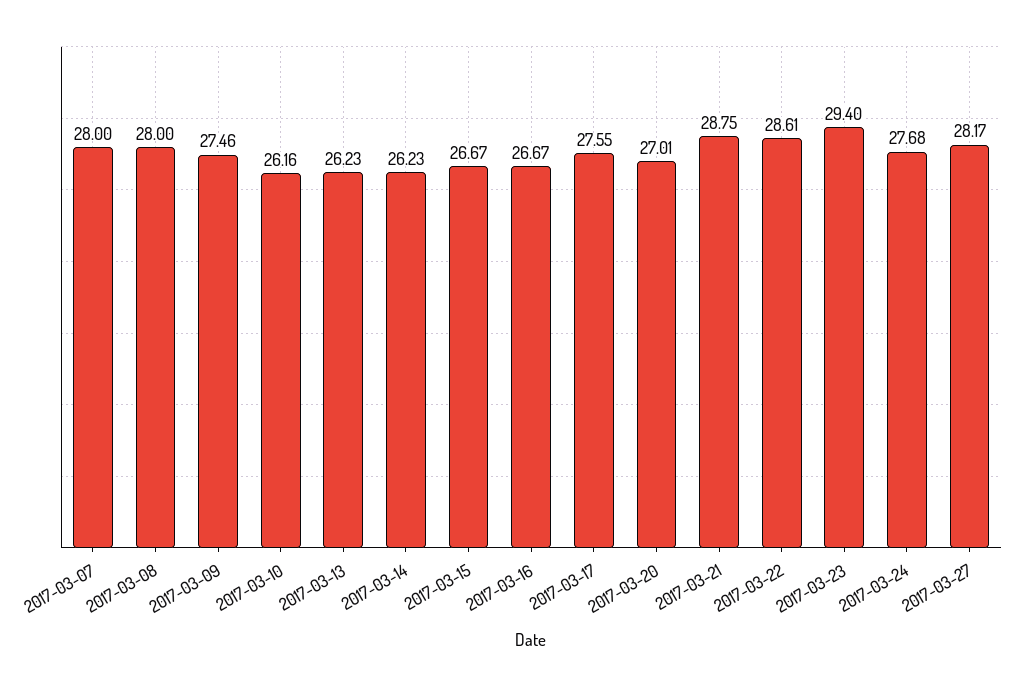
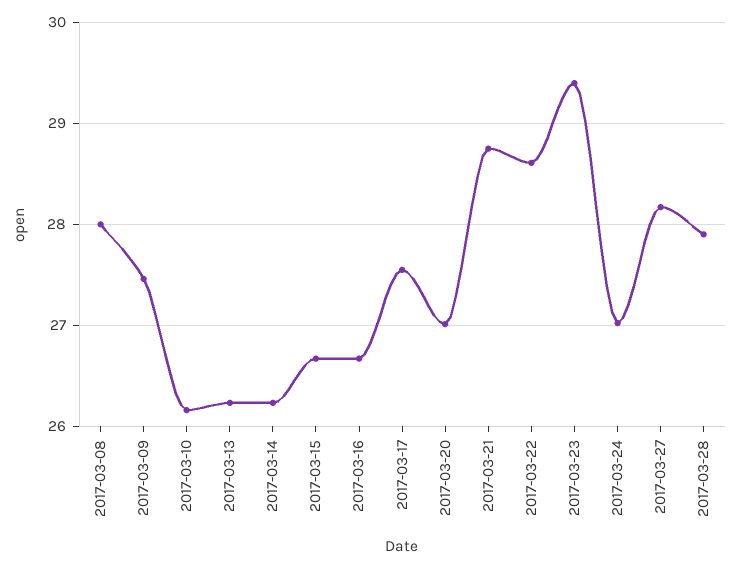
2017-03-07: 28 -> none
2017-03-24: 27.68 -> 27
2017-03-28: none -> 27.9

